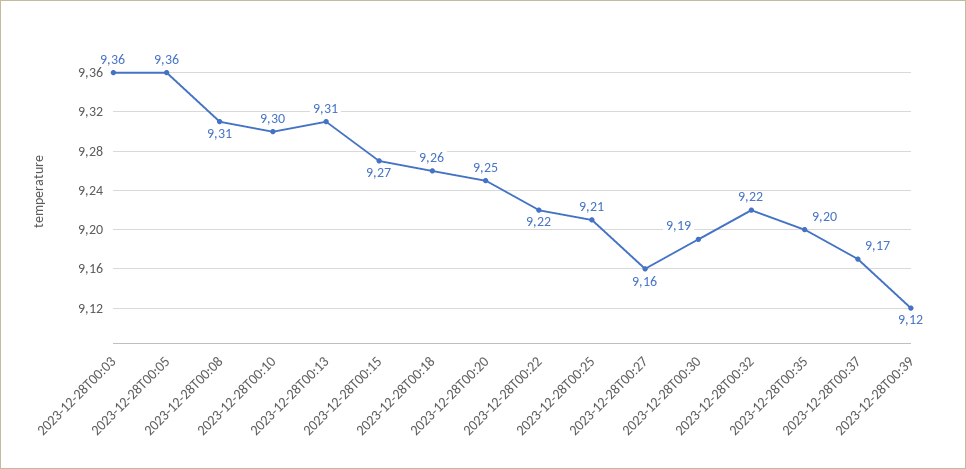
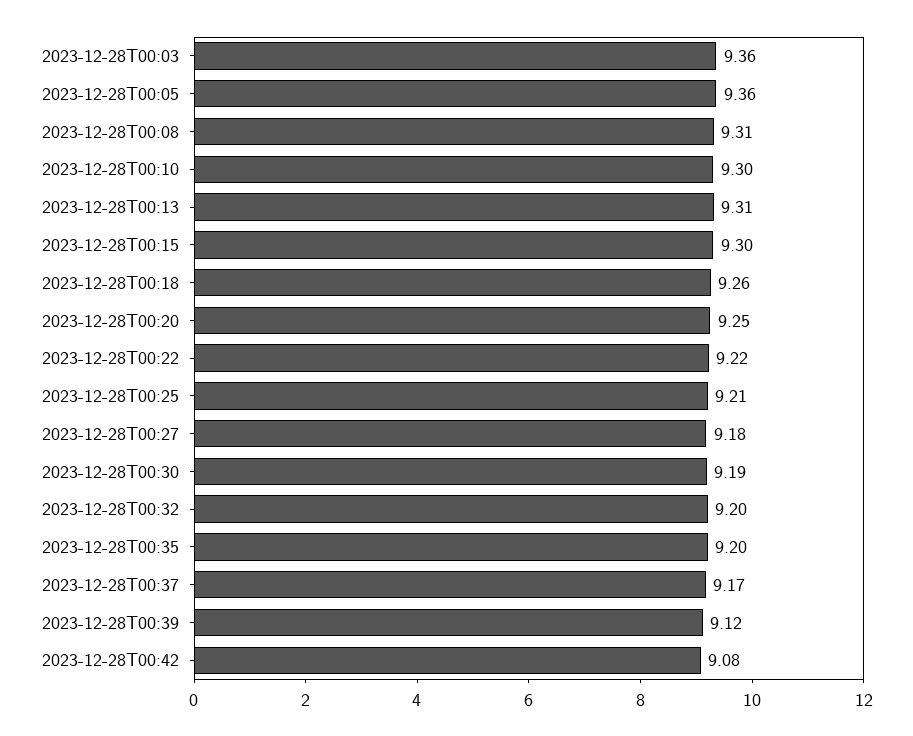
2023-12-28T00:15: 9.27 -> 9.3
2023-12-28T00:27: 9.16 -> 9.18
2023-12-28T00:32: 9.22 -> 9.2
2023-12-28T00:42: none -> 9.08

